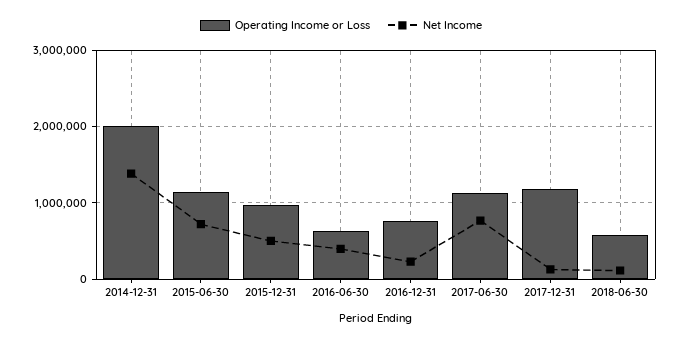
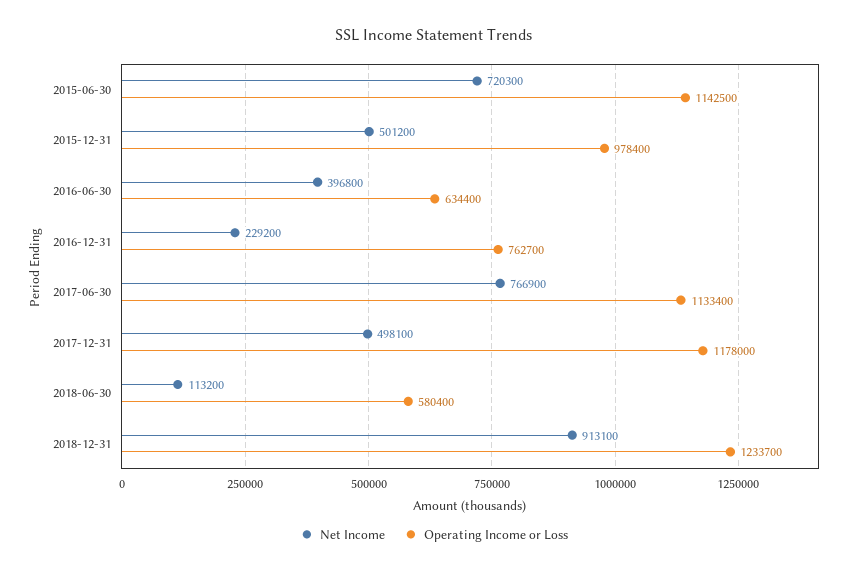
Operating Income or Loss, 2014-12-31: 2000000 -> none
Net Income, 2014-12-31: 1400000 -> none
Net Income, 2017-12-31: 100000 -> 498100
Net Income, 2018-12-31: none -> 913100
Operating Income or Loss, 2018-12-31: none -> 1233700

